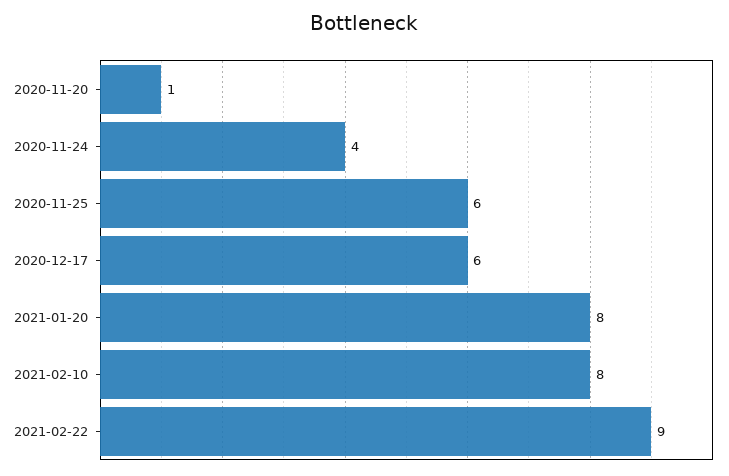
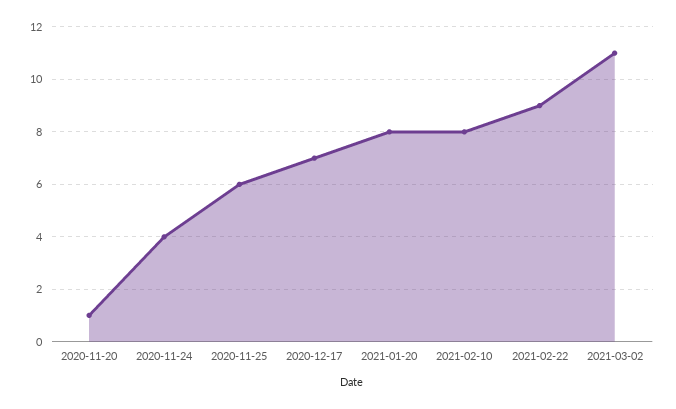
2020-12-17: 6 -> 7
2021-03-02: none -> 11

